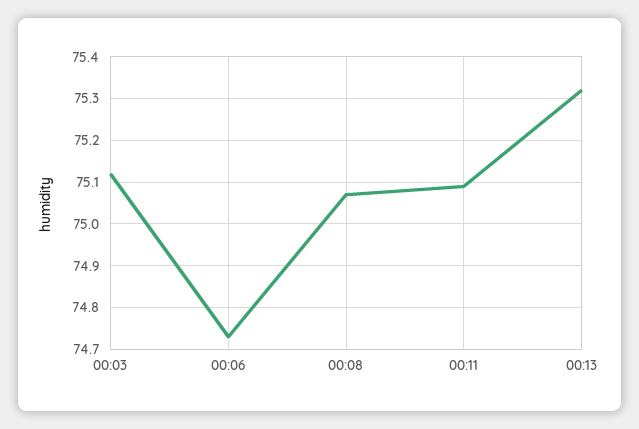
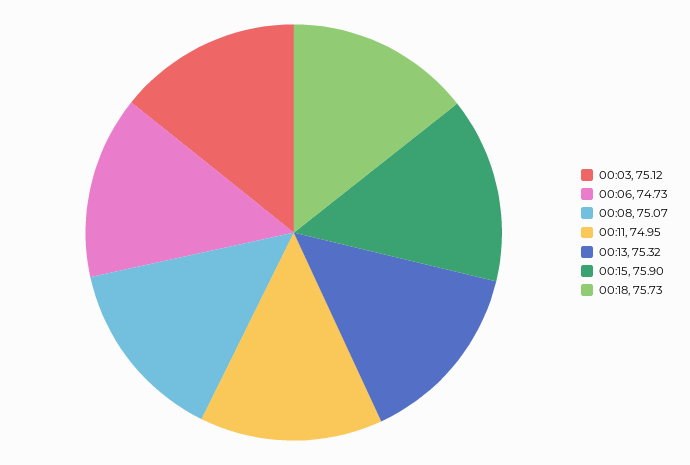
00:11: 75.1 -> 74.95
00:15: none -> 75.9
00:18: none -> 75.73

